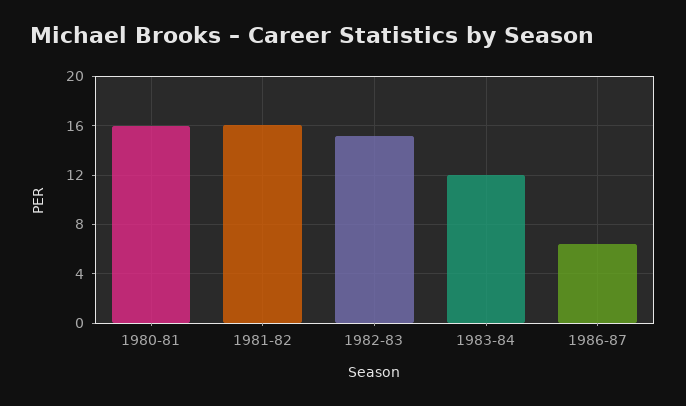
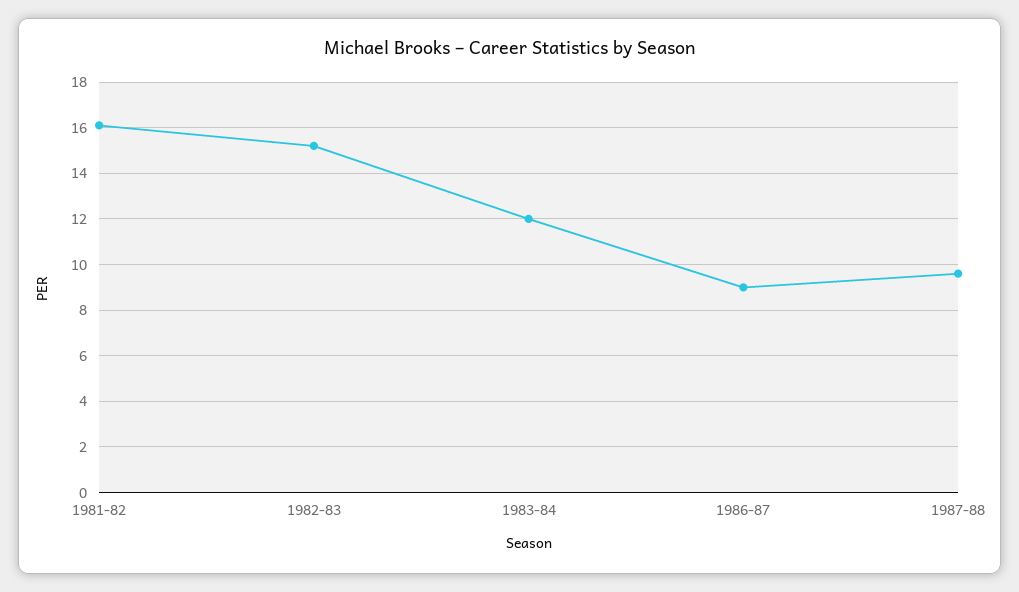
1980-81: 16 -> none
1986-87: 6.5 -> 9
1987-88: none -> 9.5

